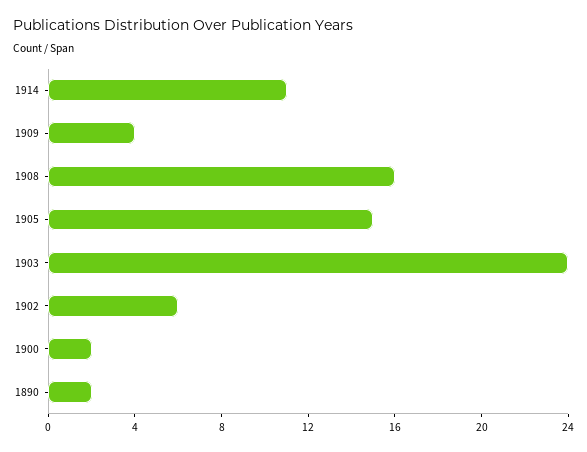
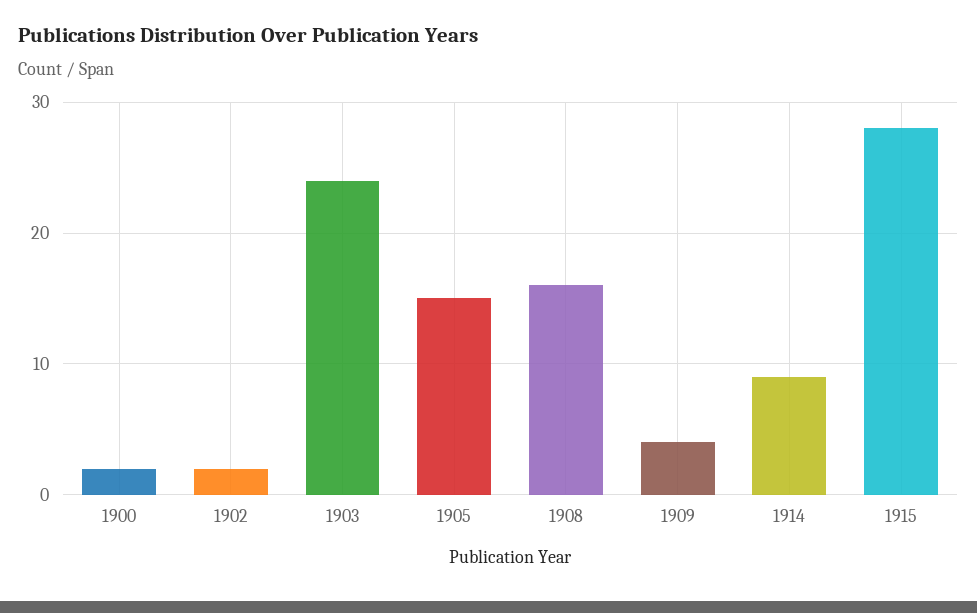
1914: 11 -> 9
1902: 6 -> 2
1890: 2 -> none
1915: none -> 28

